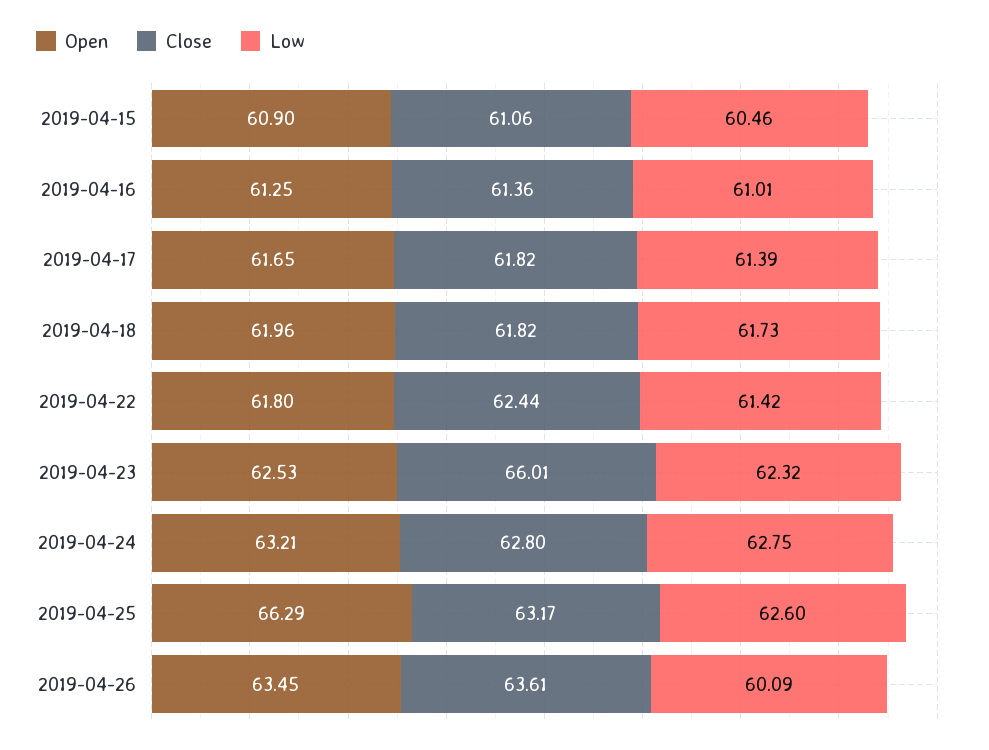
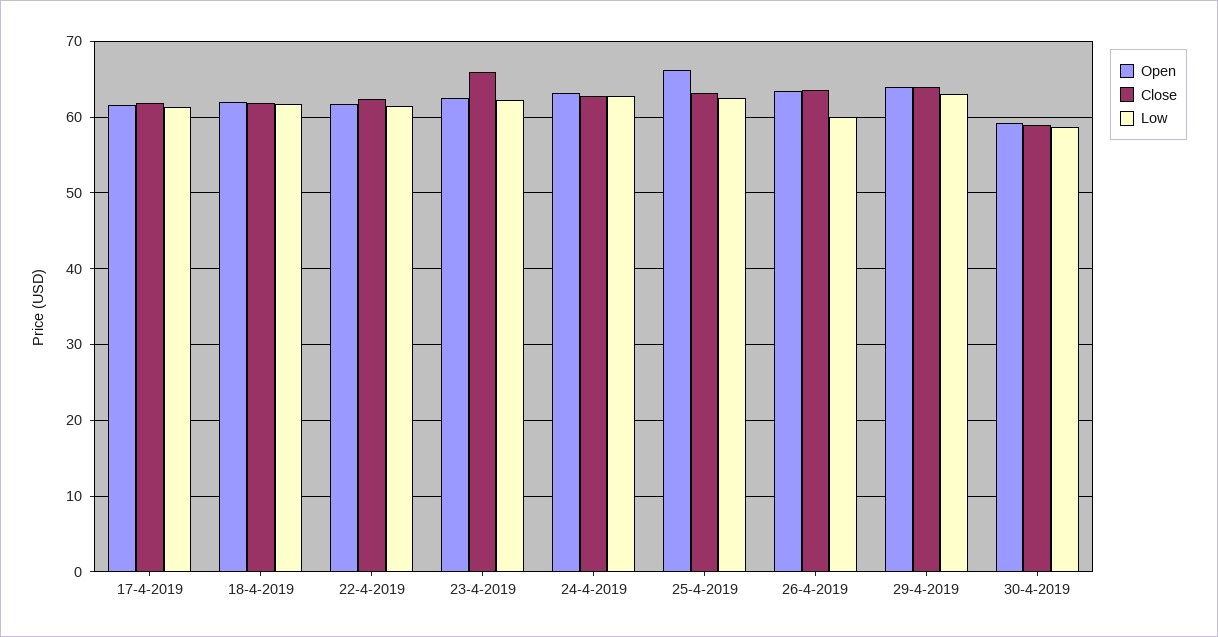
Open, 2019-04-15: 60.9 -> none
Close, 2019-04-15: 61.06 -> none
Low, 2019-04-15: 60.46 -> none
Open, 2019-04-16: 61.25 -> none
Close, 2019-04-16: 61.36 -> none
Low, 2019-04-16: 61.01 -> none
Open, 29-4-2019: none -> 64
Close, 29-4-2019: none -> 64
Low, 29-4-2019: none -> 63
Open, 30-4-2019: none -> 59
Close, 30-4-2019: none -> 59
Low, 30-4-2019: none -> 59

